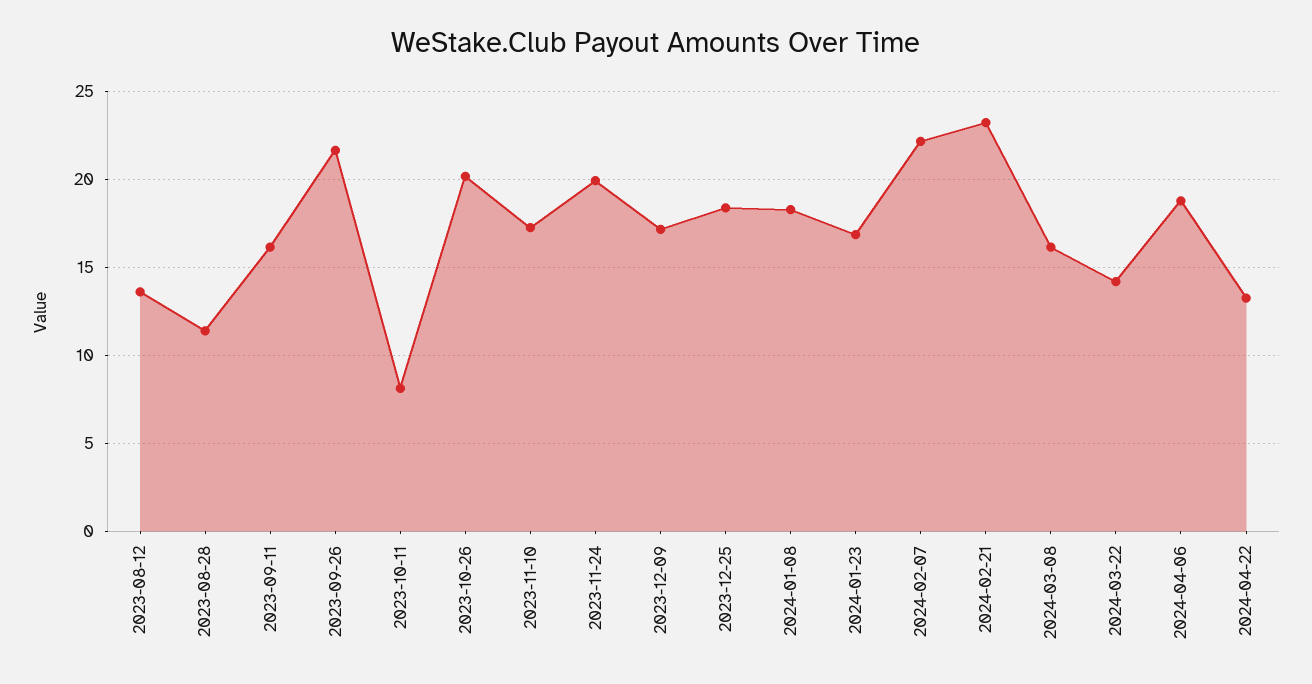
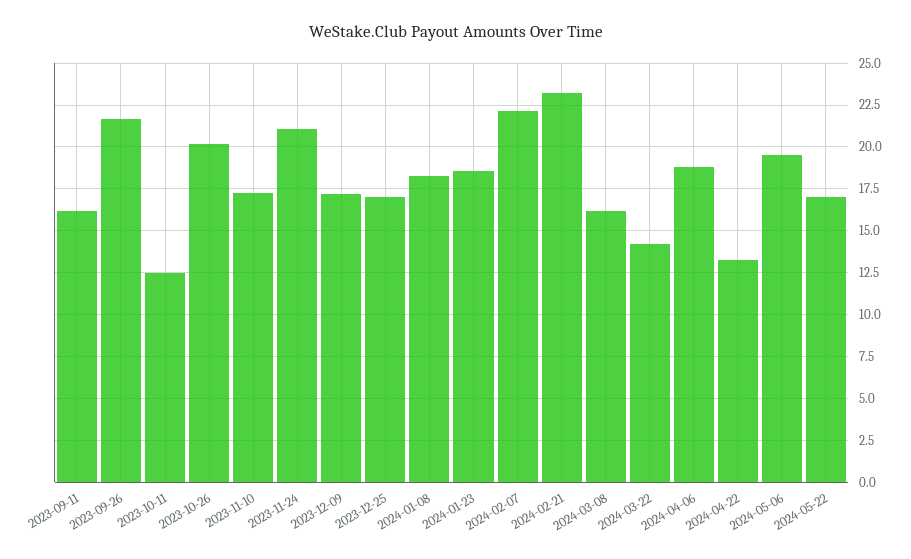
2023-08-12: 13.5 -> none
2023-08-28: 11.5 -> none
2023-10-11: 8 -> 12.5
2023-11-24: 20 -> 21
2023-12-25: 18.5 -> 17
2024-01-23: 17 -> 18.5
2024-05-06: none -> 19.5
2024-05-22: none -> 17

